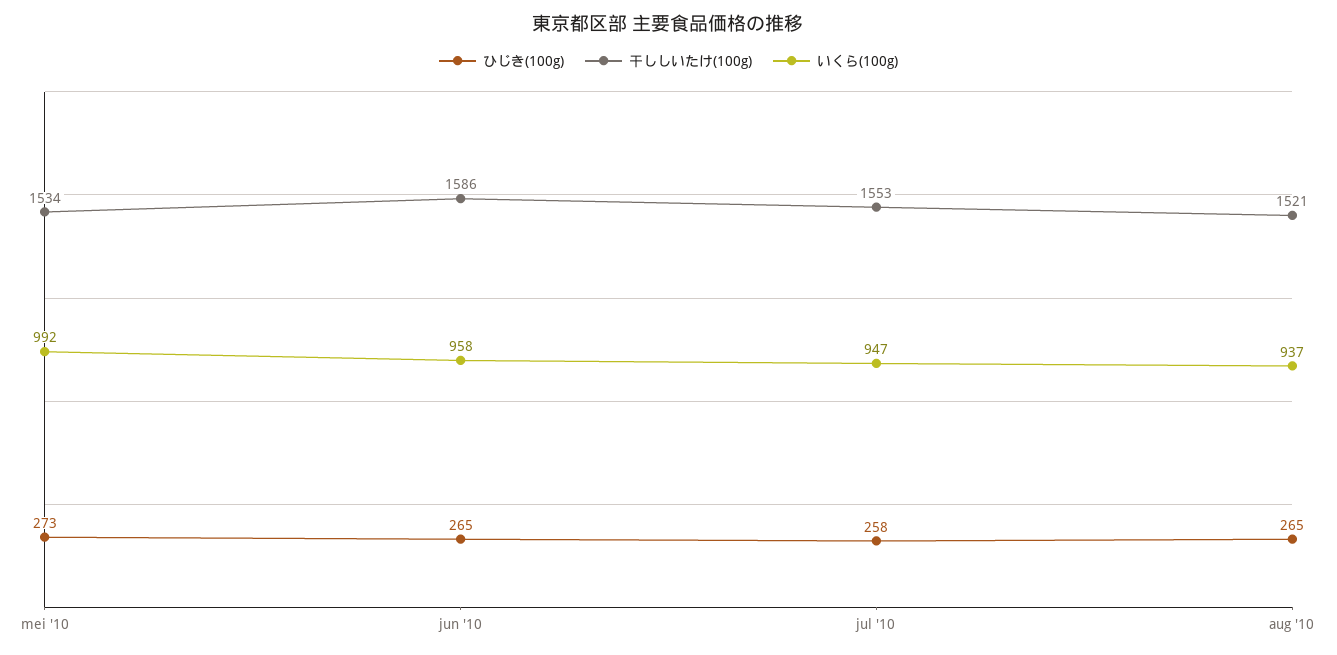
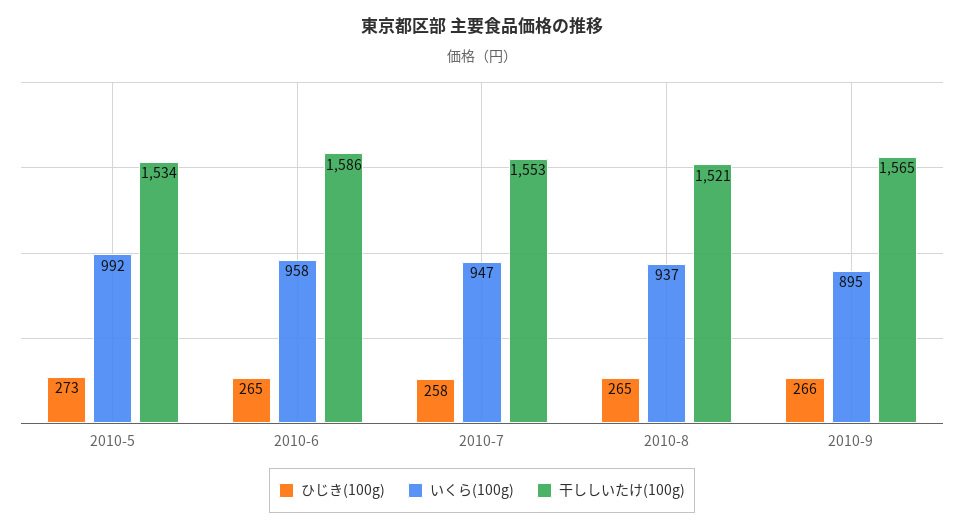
ひじき(100g), 2010-9: none -> 266
いくら(100g), 2010-9: none -> 895
干ししいたけ(100g), 2010-9: none -> 1565

